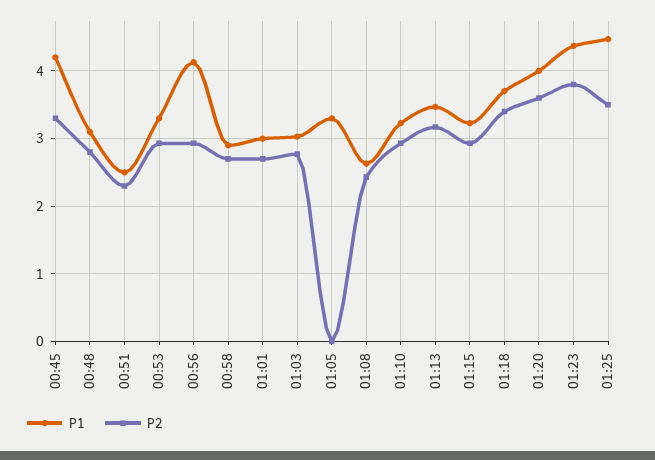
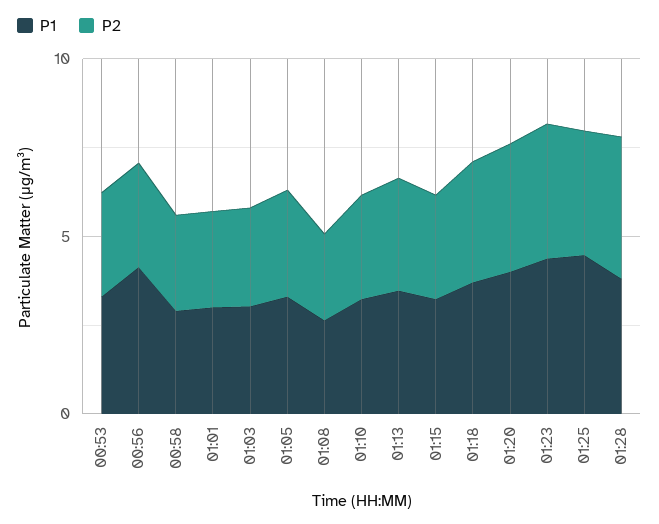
P1, 00:45: 4.2 -> none
P2, 00:45: 3.3 -> none
P1, 00:48: 3.1 -> none
P2, 00:48: 2.8 -> none
P1, 00:51: 2.5 -> none
P2, 00:51: 2.3 -> none
P2, 01:05: 0 -> 3
P1, 01:28: none -> 4
P2, 01:28: none -> 4

